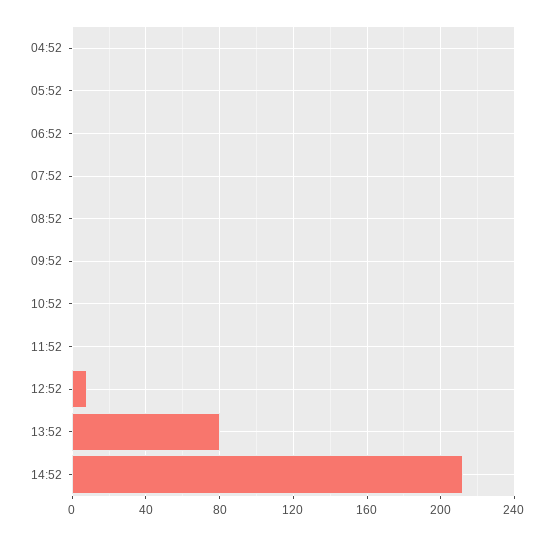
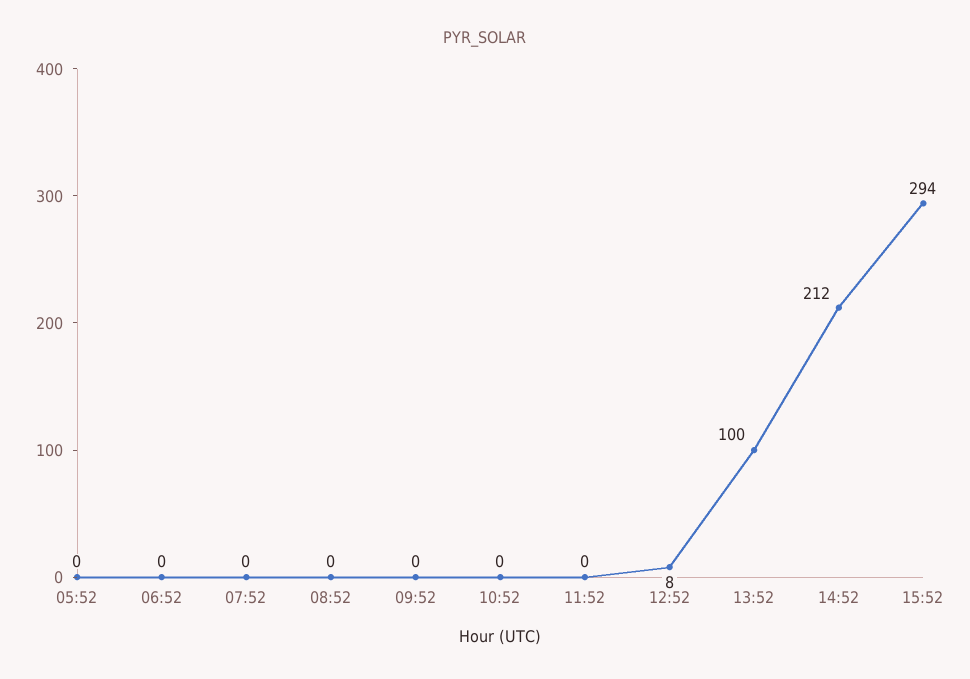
04:52: 0 -> none
13:52: 80 -> 100
15:52: none -> 294

